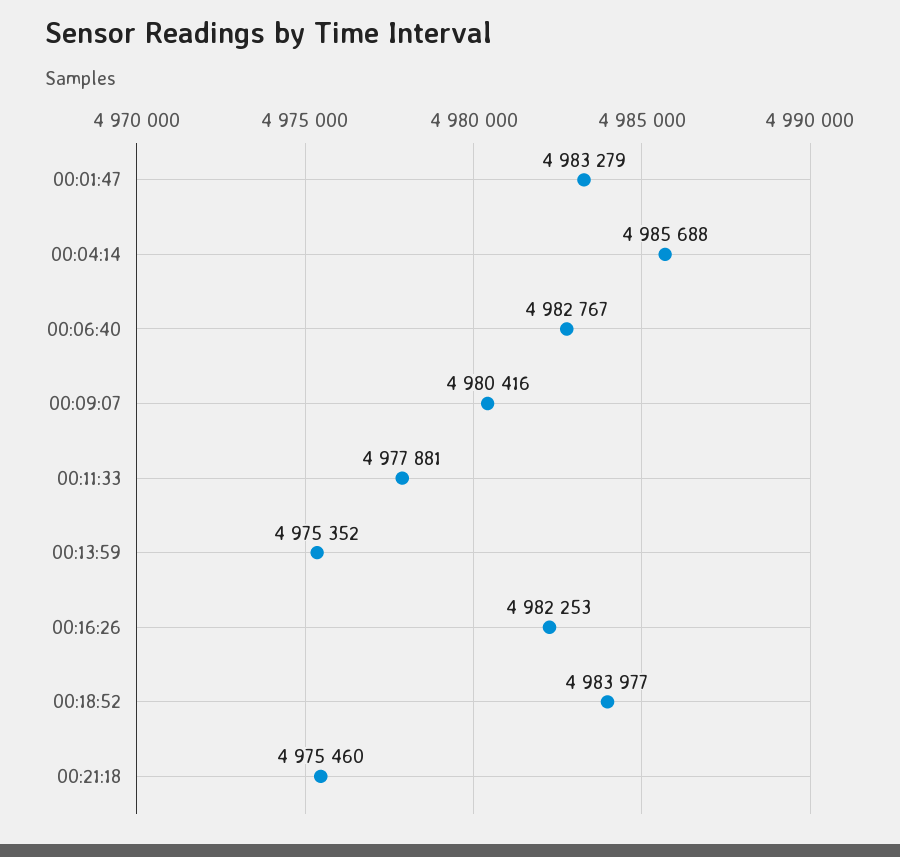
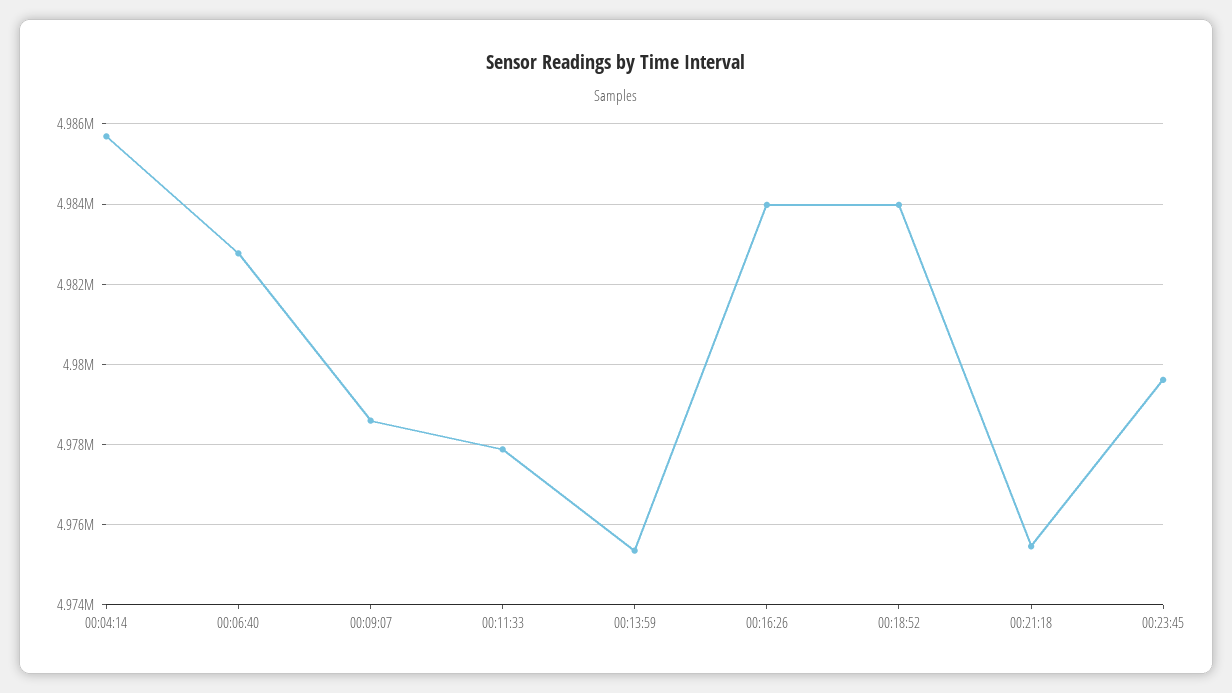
00:01:47: 4983279 -> none
00:09:07: 4980416 -> 4978600
00:16:26: 4982253 -> 4984000
00:23:45: none -> 4979600

